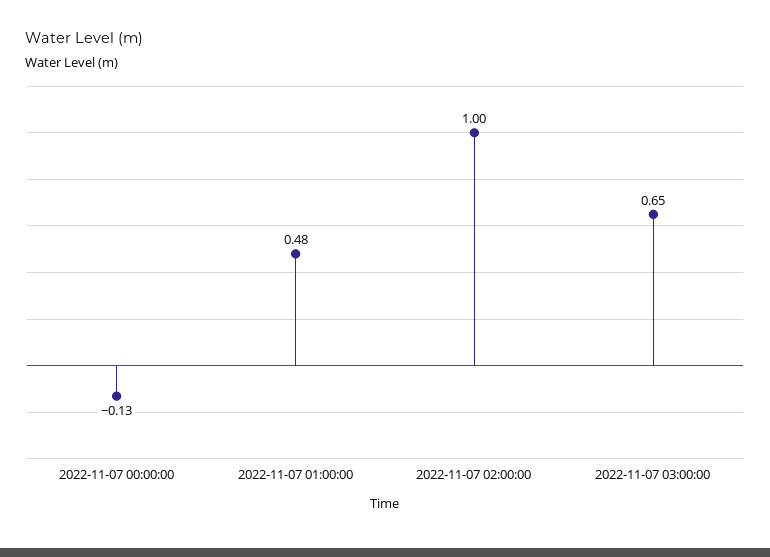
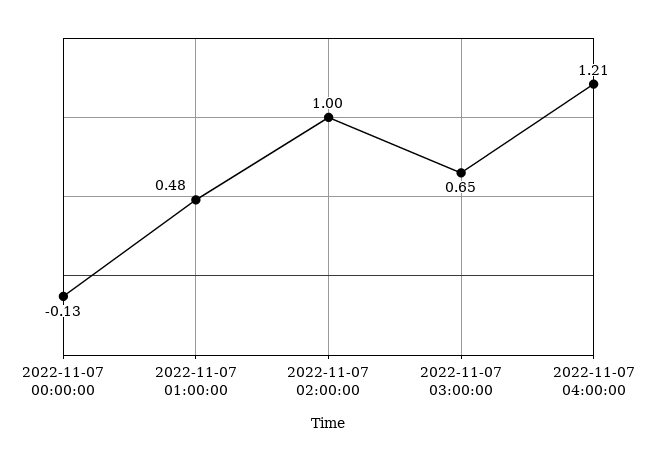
2022-11-07 04:00:00: none -> 1.21

